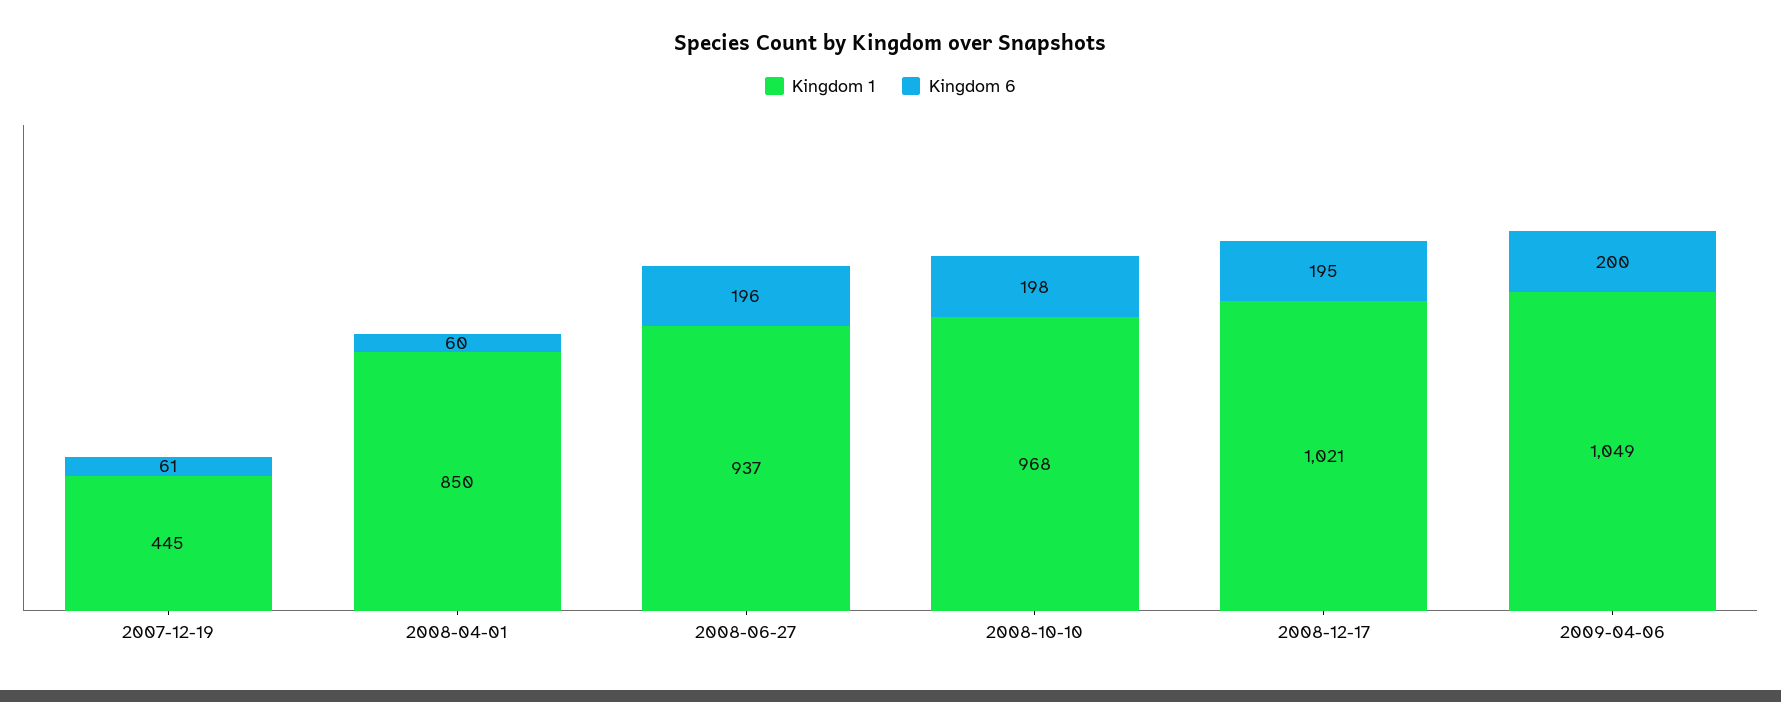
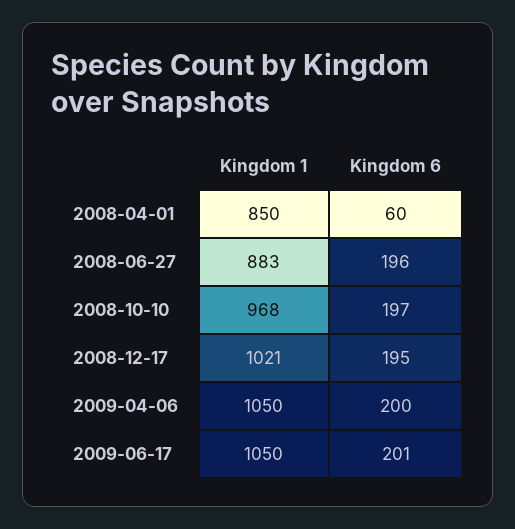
Kingdom 1, 2007-12-19: 445 -> none
Kingdom 6, 2007-12-19: 61 -> none
Kingdom 1, 2008-06-27: 937 -> 883
Kingdom 6, 2008-10-10: 198 -> 197
Kingdom 1, 2009-04-06: 1049 -> 1050
Kingdom 1, 2009-06-17: none -> 1050
Kingdom 6, 2009-06-17: none -> 201

